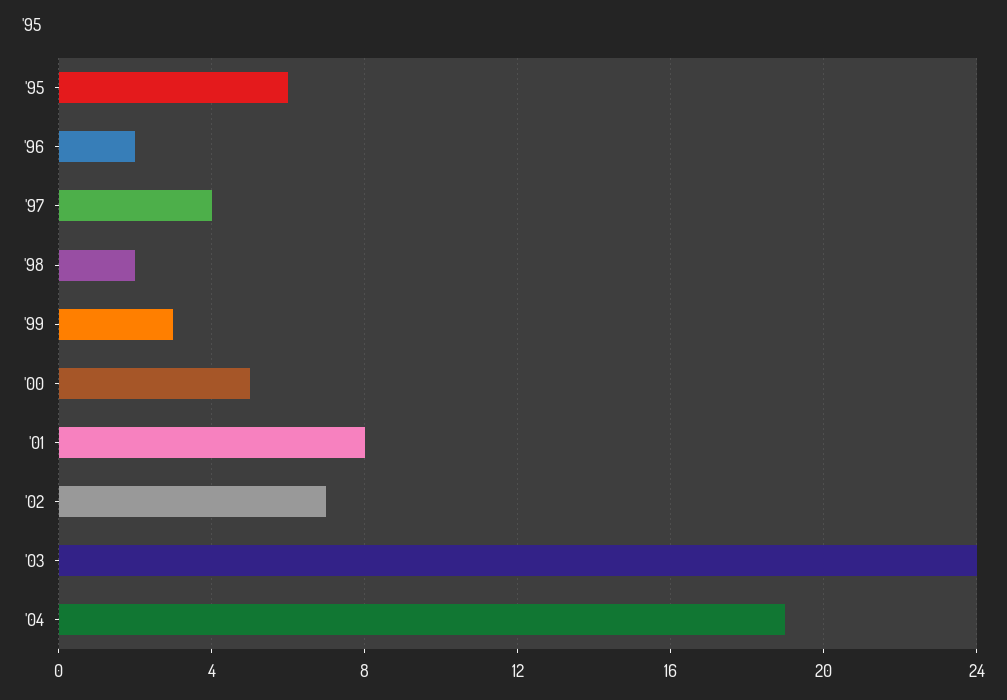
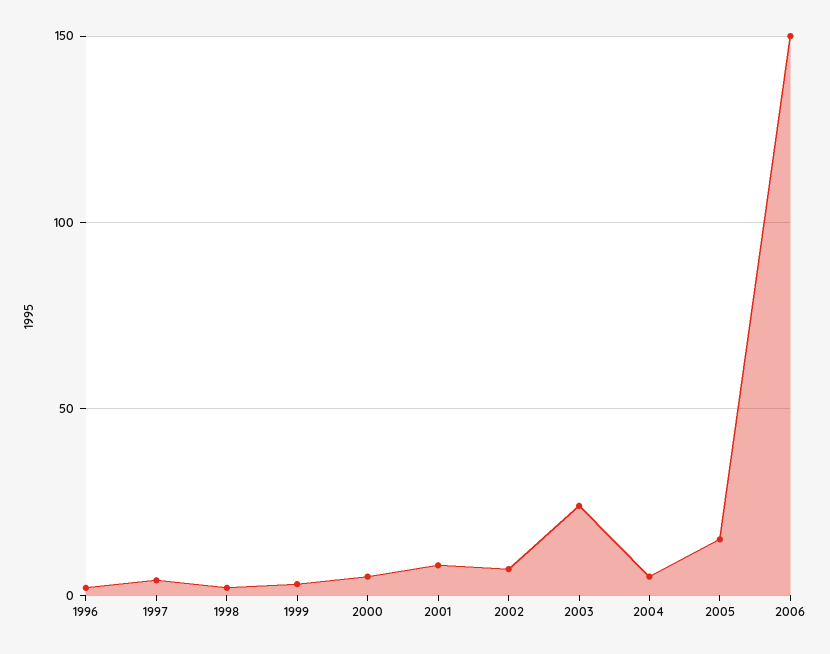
'95: 6 -> none
'04: 19 -> 5
2005: none -> 15
2006: none -> 150

